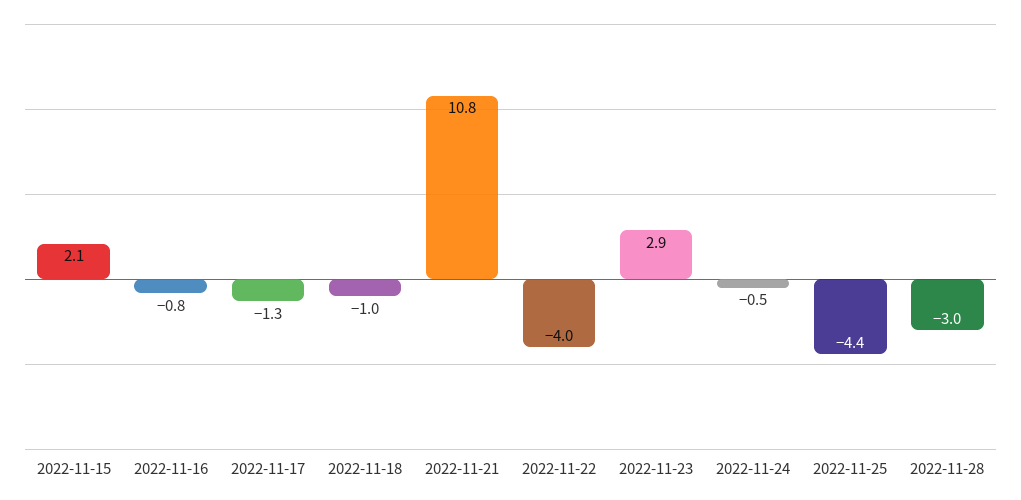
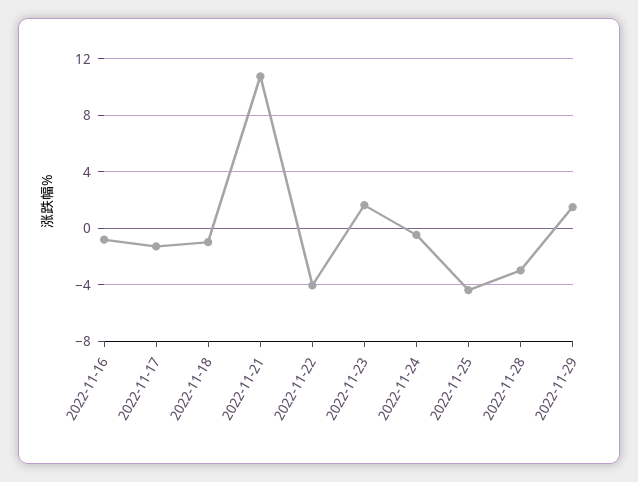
2022-11-15: 2.1 -> none
2022-11-23: 2.9 -> 1.5
2022-11-29: none -> 1.5

